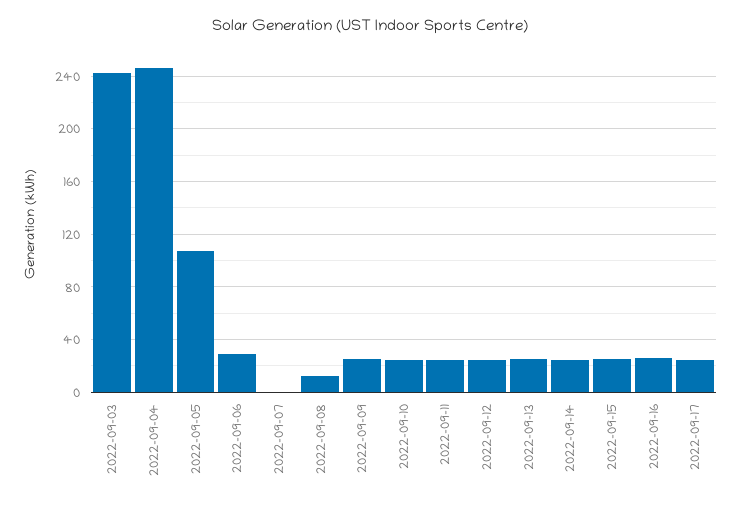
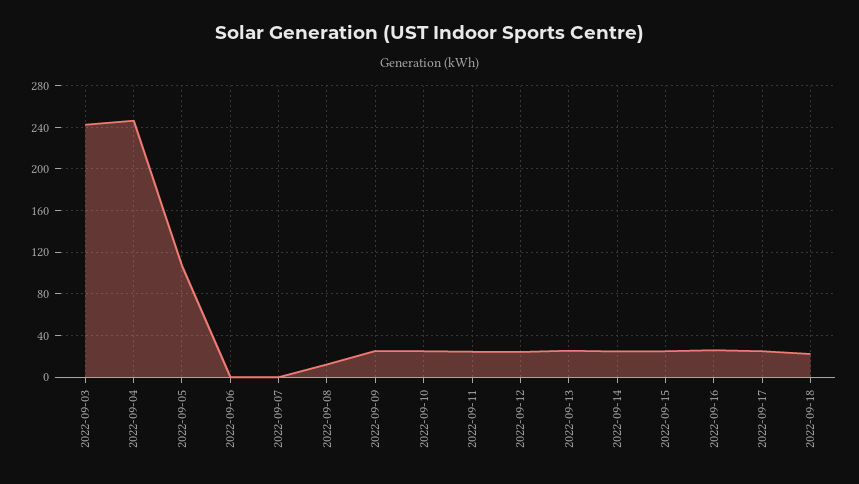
2022-09-06: 30 -> 0
2022-09-18: none -> 20

